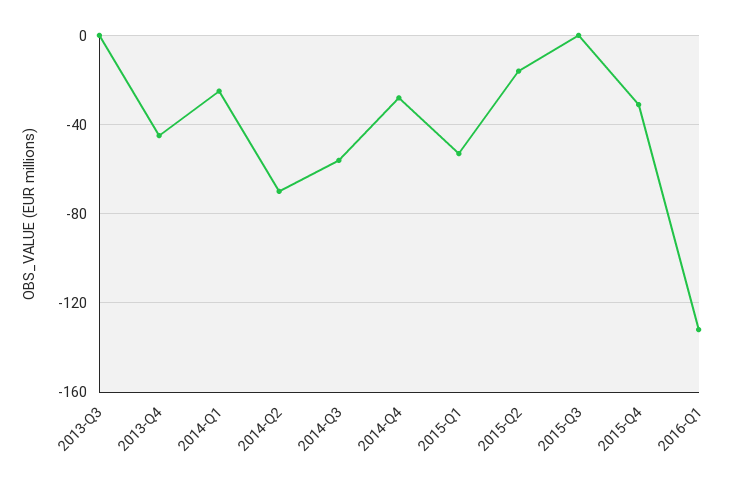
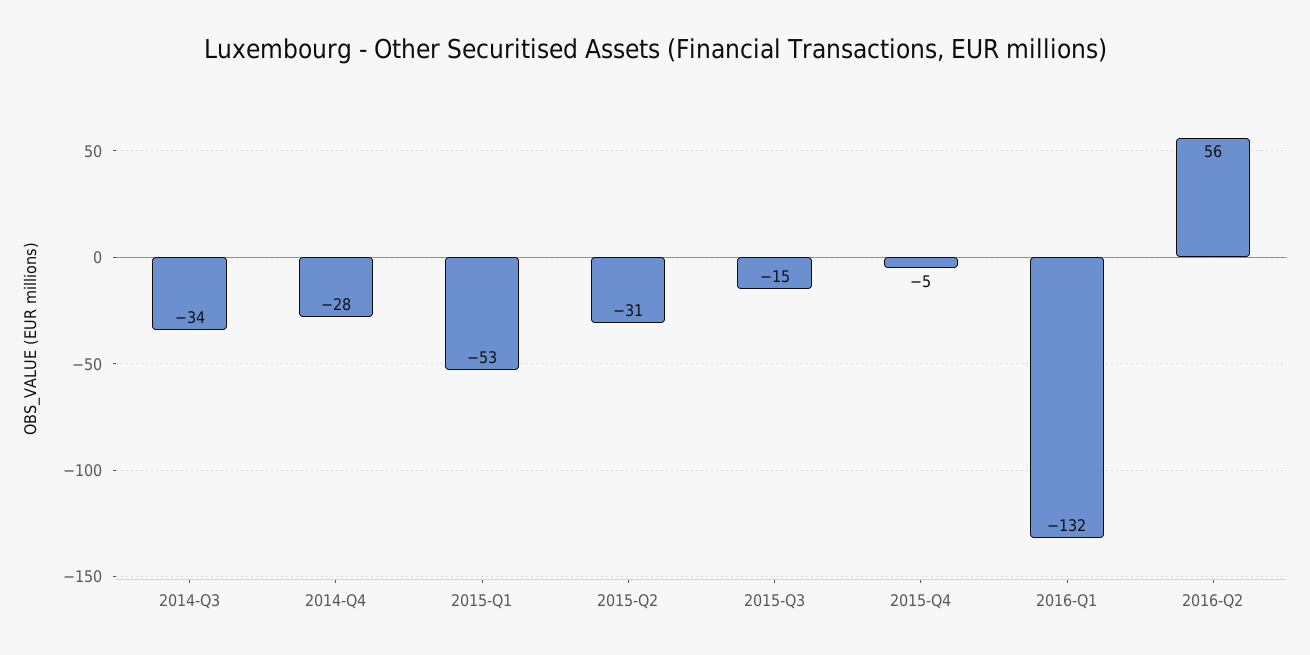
2013-Q3: 0 -> none
2013-Q4: -45 -> none
2014-Q1: -25 -> none
2014-Q2: -70 -> none
2014-Q3: -55 -> -34
2015-Q2: -15 -> -31
2015-Q3: 0 -> -15
2015-Q4: -30 -> -5
2016-Q2: none -> 56

